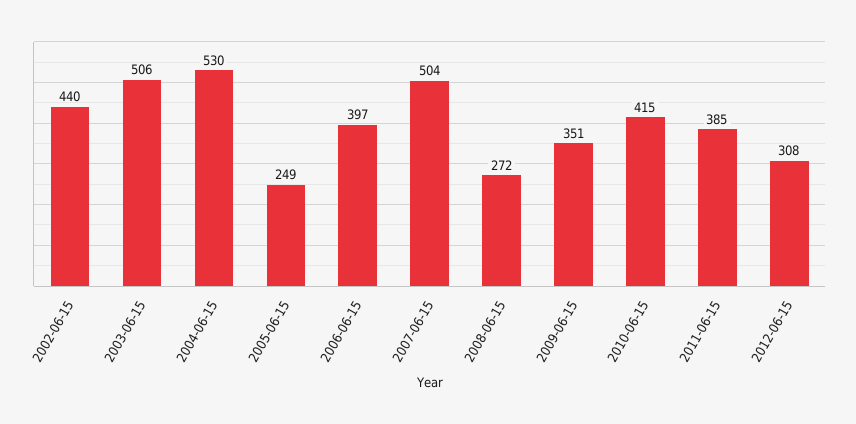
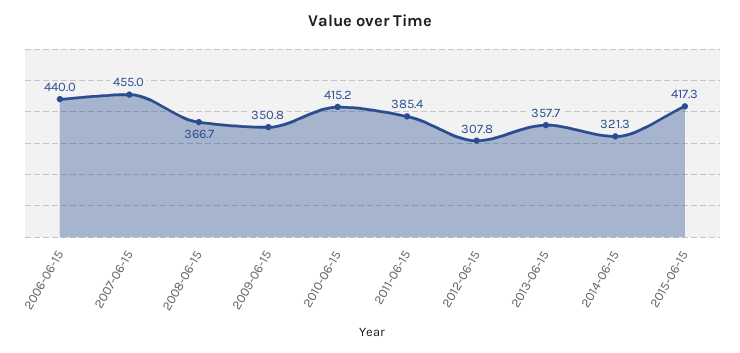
2002-06-15: 440 -> none
2003-06-15: 506 -> none
2004-06-15: 530 -> none
2005-06-15: 249 -> none
2006-06-15: 397 -> 440
2007-06-15: 504 -> 455
2008-06-15: 272 -> 366.7
2013-06-15: none -> 357.7
2014-06-15: none -> 321.3
2015-06-15: none -> 417.3

